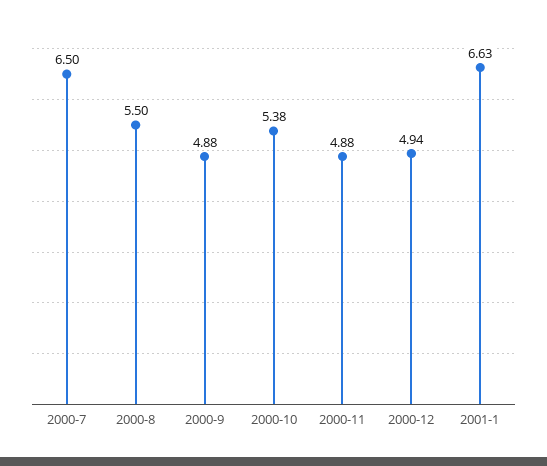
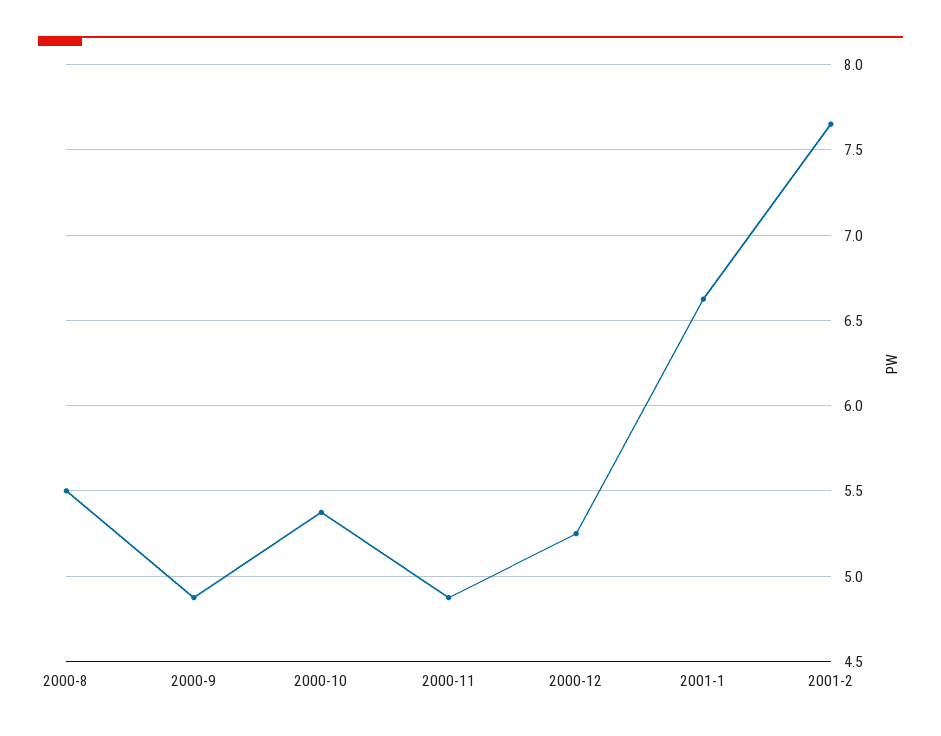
2000-7: 6.5 -> none
2000-12: 4.94 -> 5.25
2001-2: none -> 7.65

